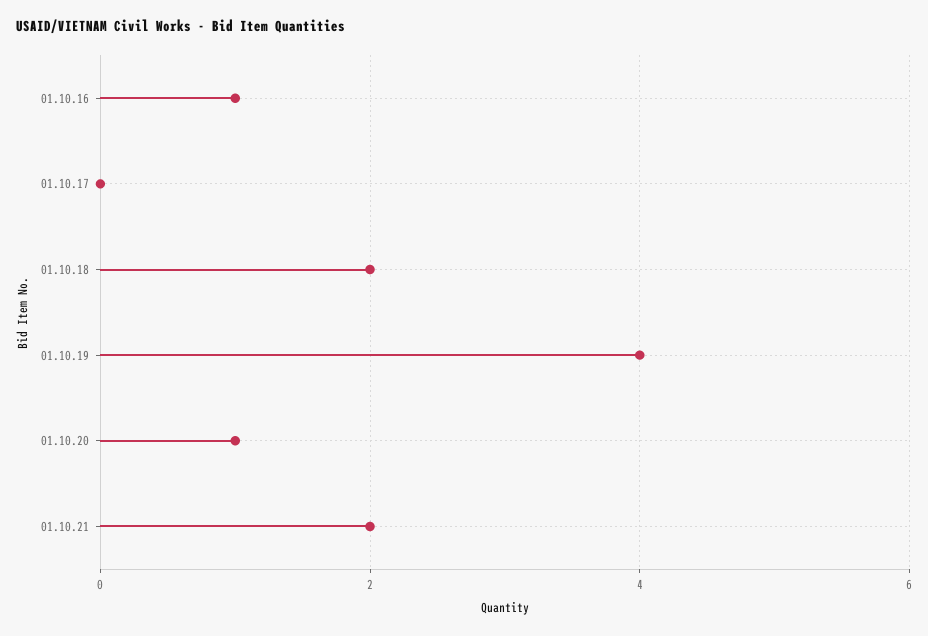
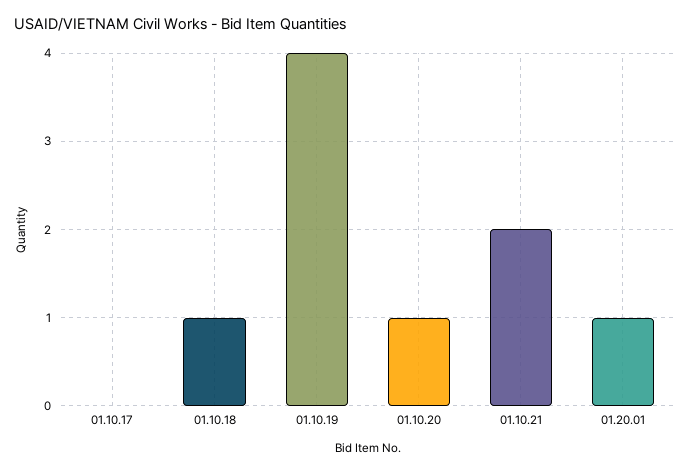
01.10.16: 1 -> none
01.10.18: 2 -> 1
01.20.01: none -> 1

